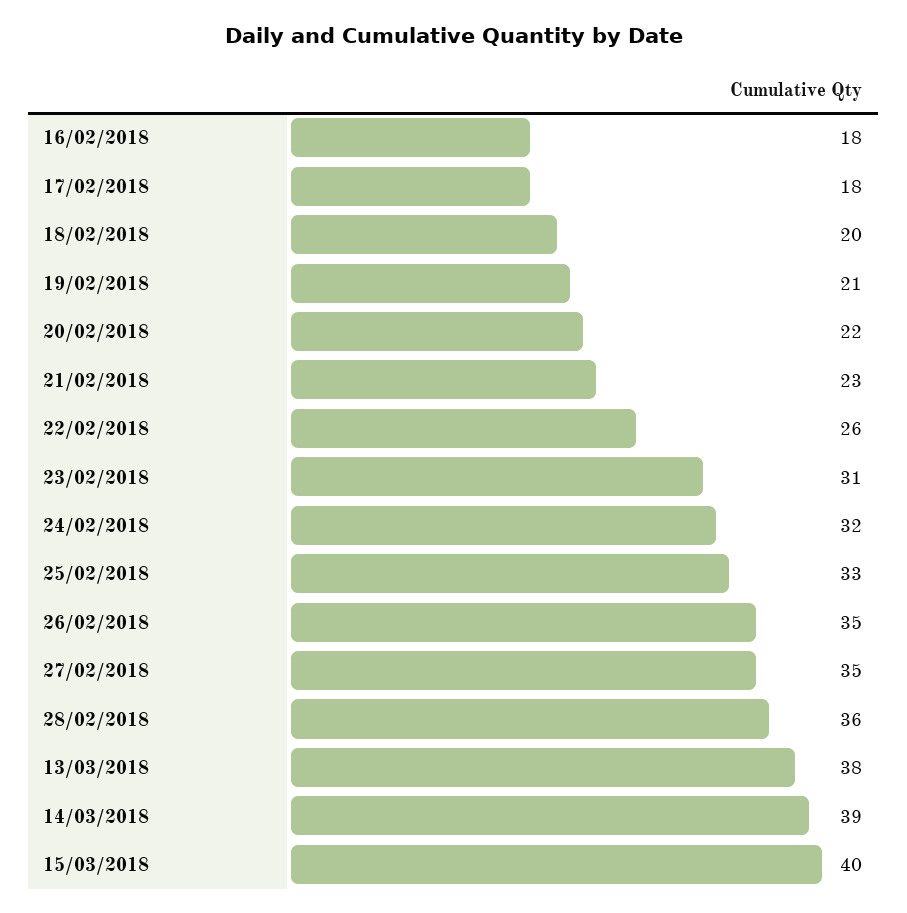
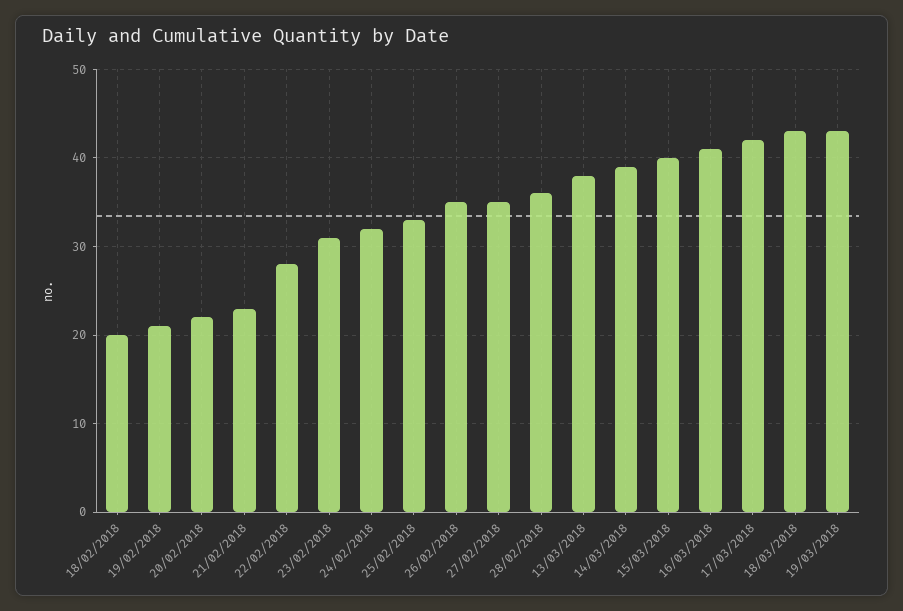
16/02/2018: 18 -> none
17/02/2018: 18 -> none
22/02/2018: 26 -> 28
16/03/2018: none -> 41
17/03/2018: none -> 42
18/03/2018: none -> 43
19/03/2018: none -> 43

